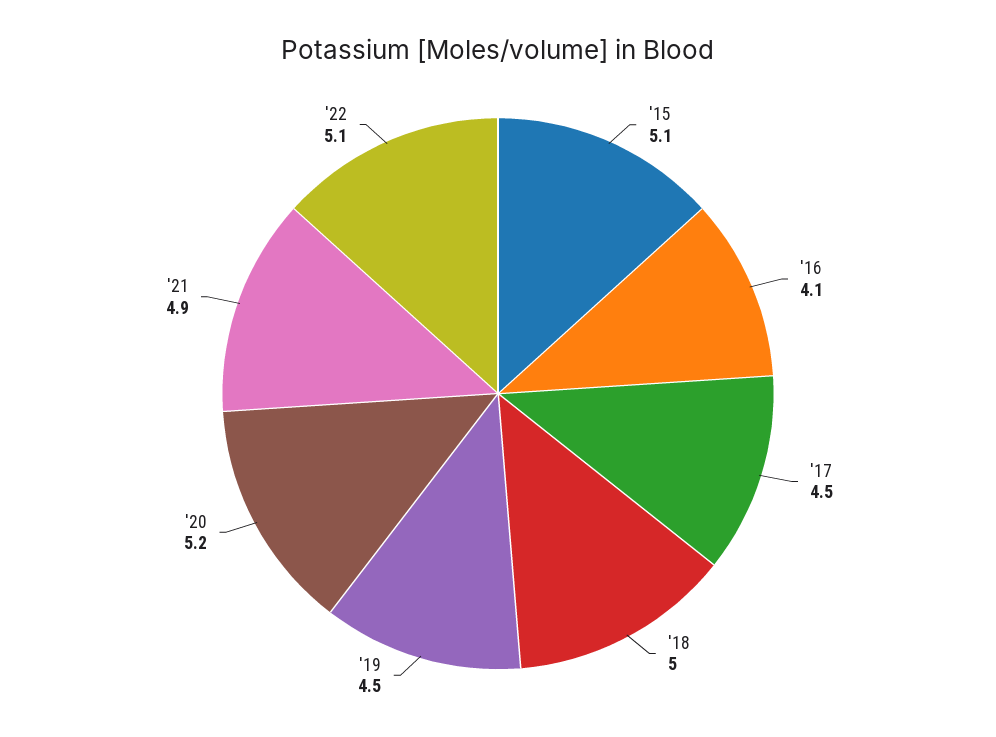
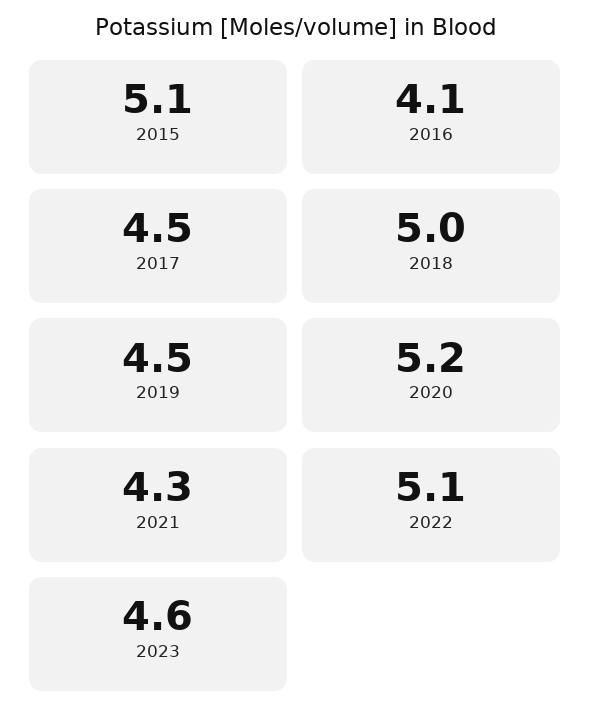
'21: 4.9 -> 4.3
2023: none -> 4.6

